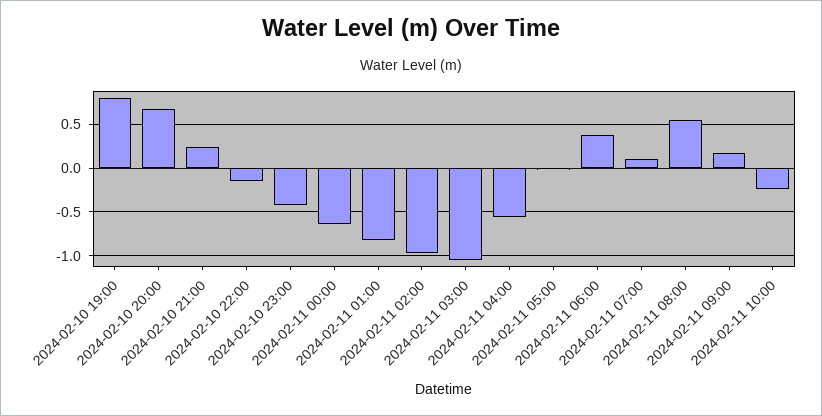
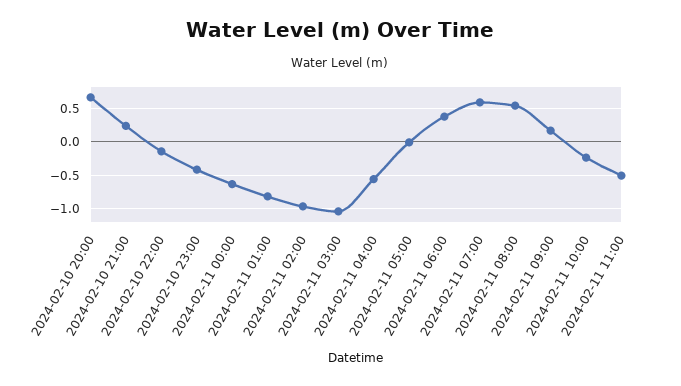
2024-02-10 19:00: 0.8 -> none
2024-02-11 07:00: 0.1 -> 0.6
2024-02-11 11:00: none -> -0.5

